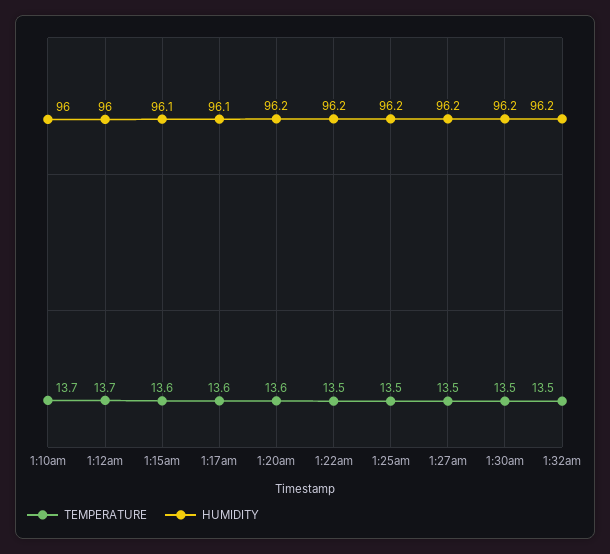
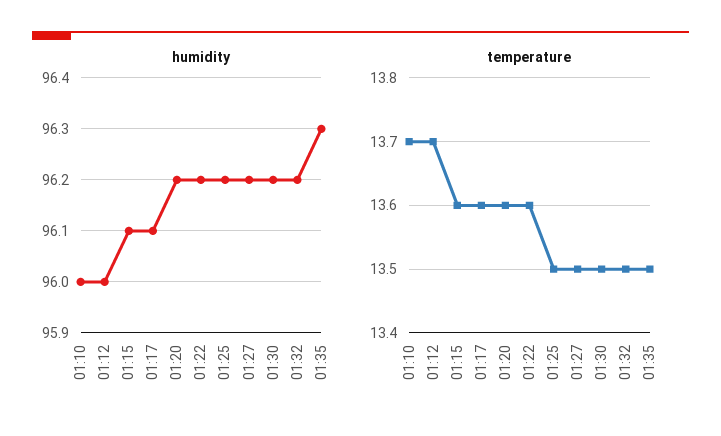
TEMPERATURE, 1:22am: 13.5 -> 13.6
HUMIDITY, 01:35: none -> 96.3
TEMPERATURE, 01:35: none -> 13.5

